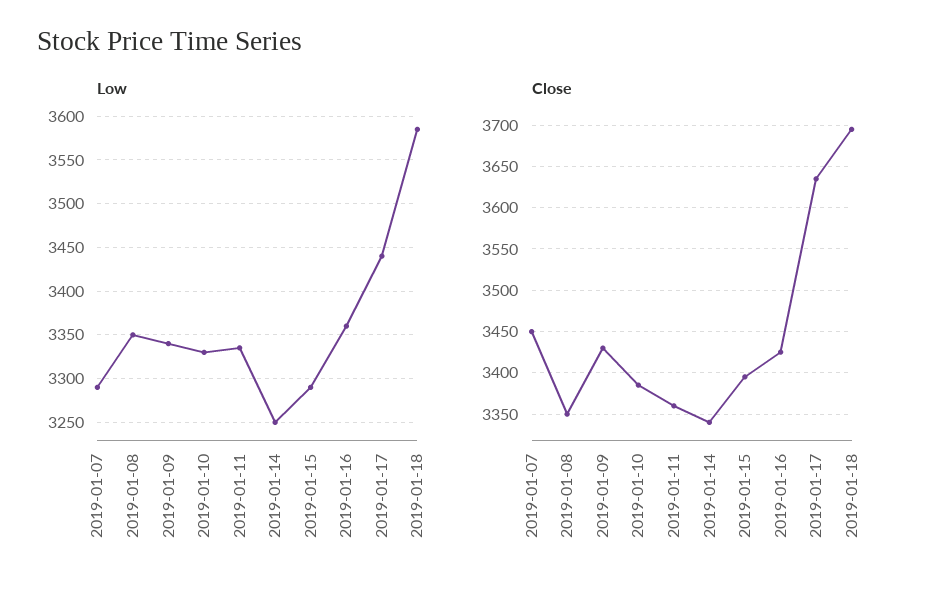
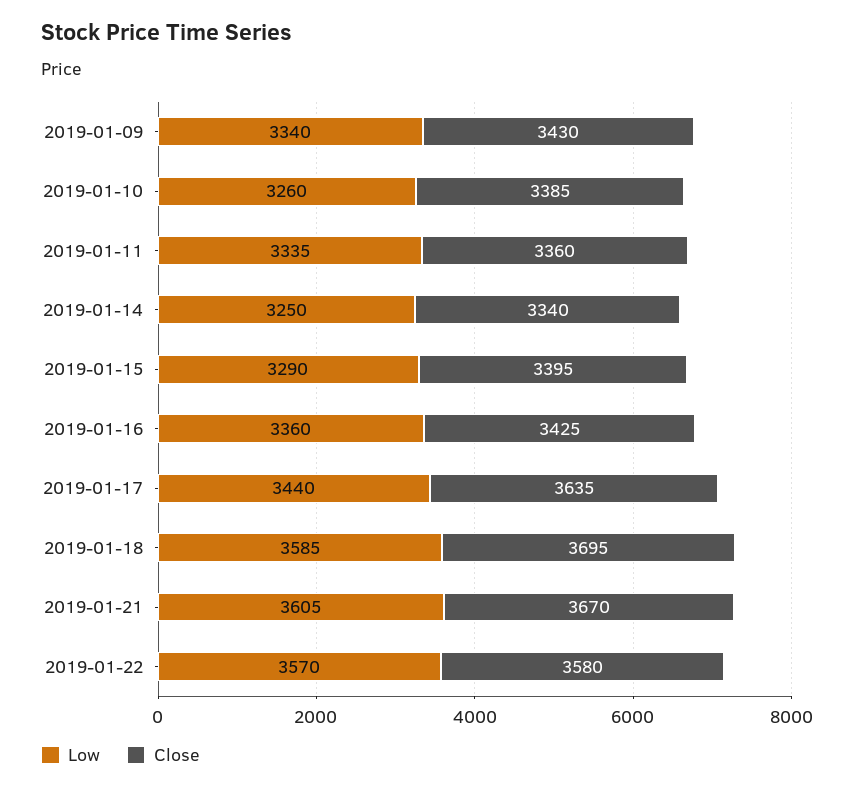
Low, 2019-01-07: 3290 -> none
Low, 2019-01-08: 3350 -> none
Low, 2019-01-10: 3330 -> 3260
Close, 2019-01-07: 3450 -> none
Close, 2019-01-08: 3350 -> none
Low, 2019-01-21: none -> 3605
Close, 2019-01-21: none -> 3670
Low, 2019-01-22: none -> 3570
Close, 2019-01-22: none -> 3580

